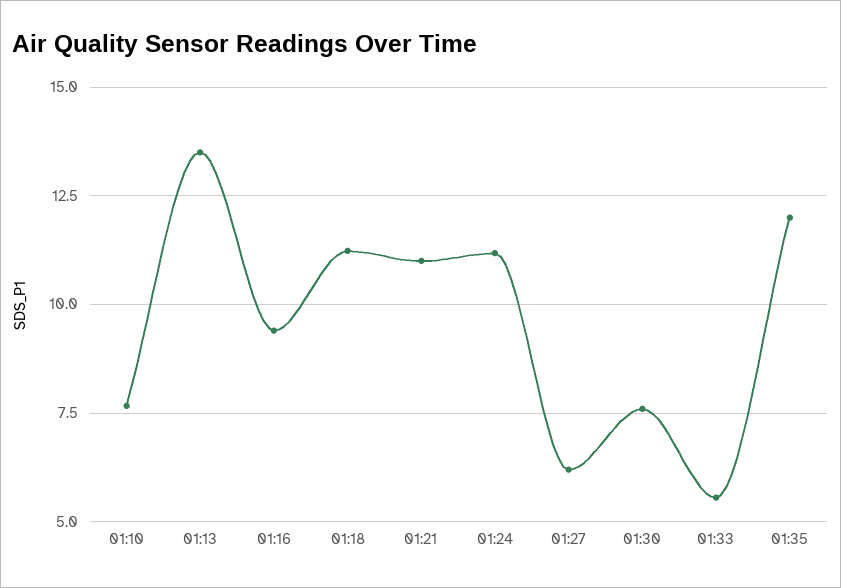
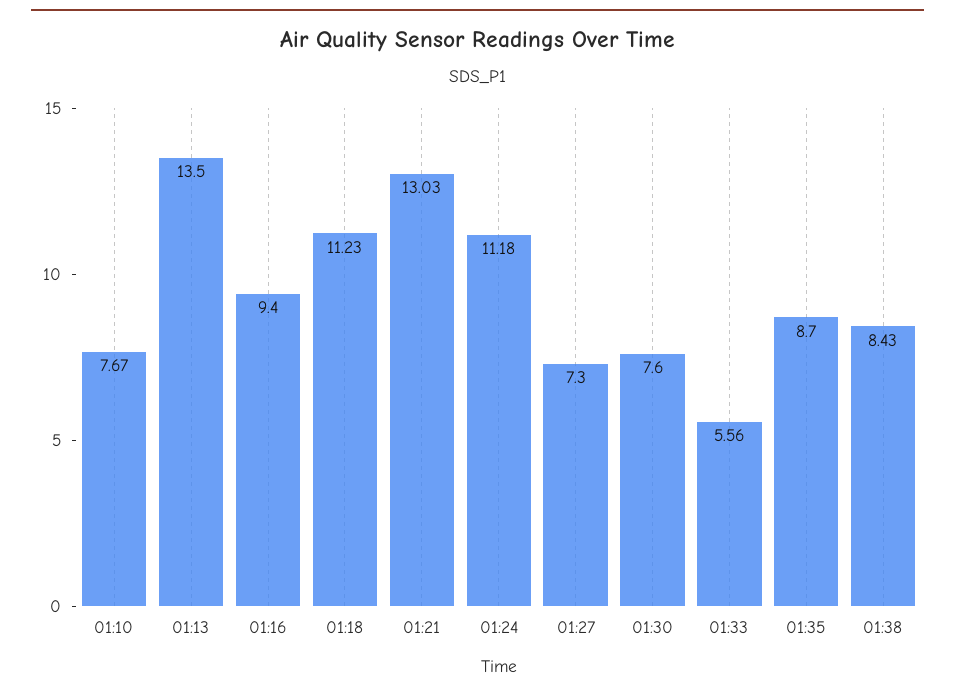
01:21: 11 -> 13.03
01:27: 6.25 -> 7.3
01:35: 12 -> 8.7
01:38: none -> 8.43

